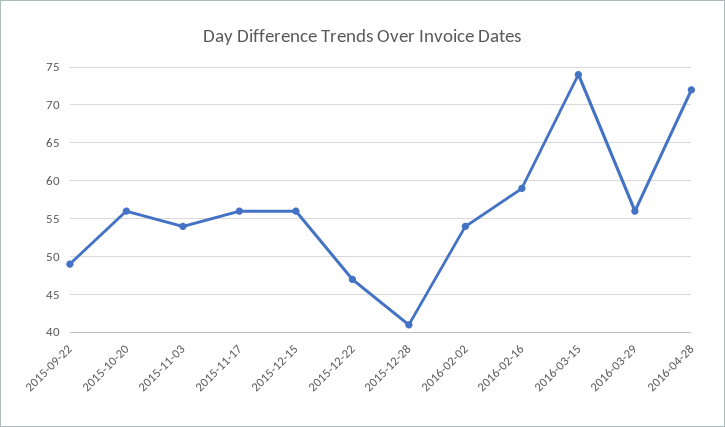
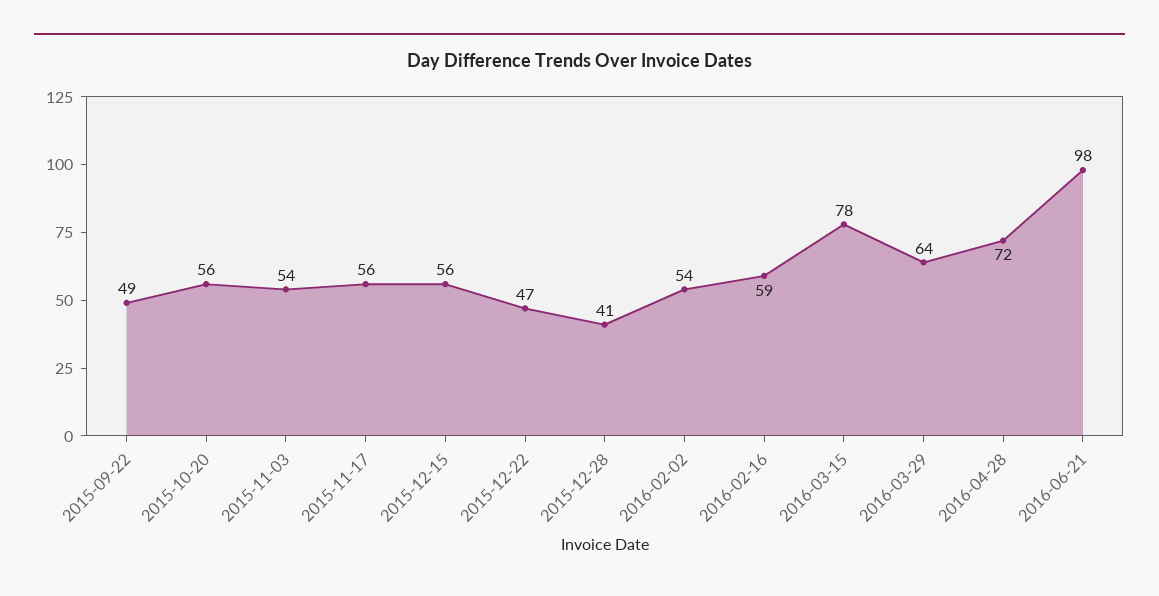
2016-03-15: 74 -> 78
2016-03-29: 56 -> 64
2016-06-21: none -> 98

